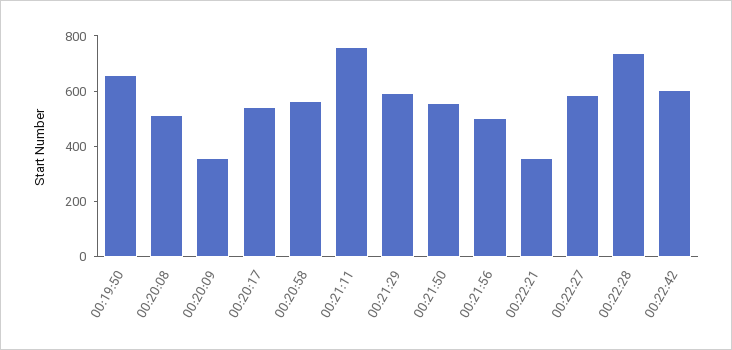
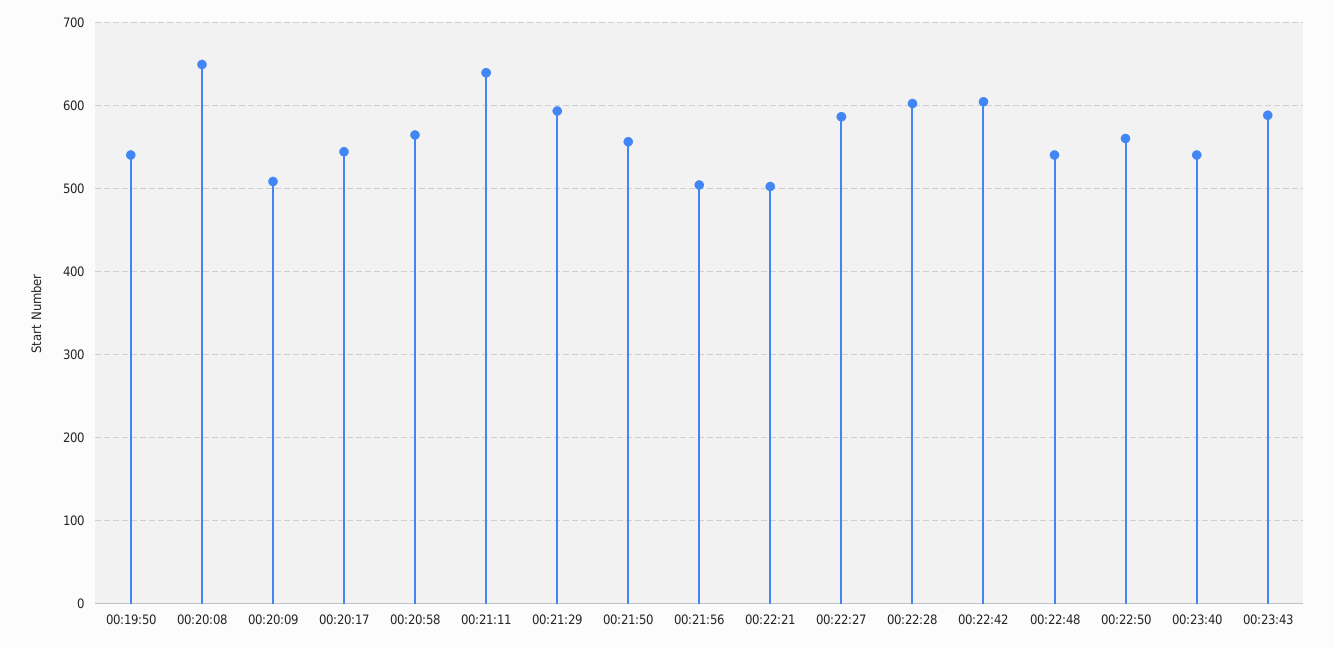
00:19:50: 650 -> 540
00:20:08: 500 -> 650
00:20:09: 350 -> 510
00:21:11: 750 -> 640
00:22:21: 350 -> 500
00:22:28: 750 -> 600
00:22:48: none -> 540
00:22:50: none -> 560
00:23:40: none -> 540
00:23:43: none -> 590

